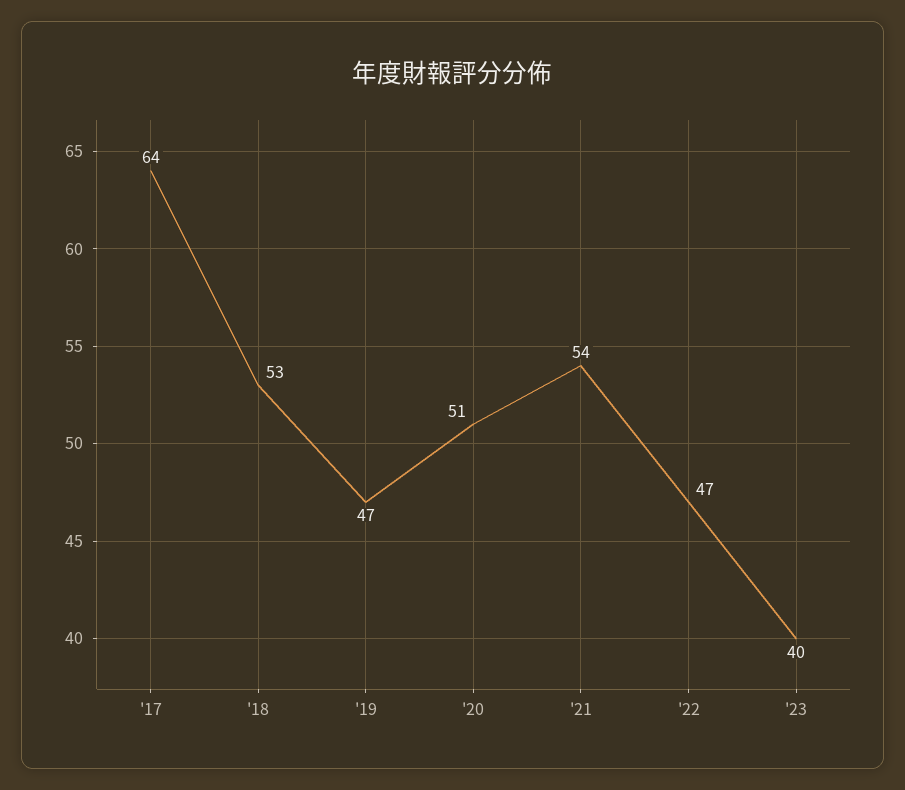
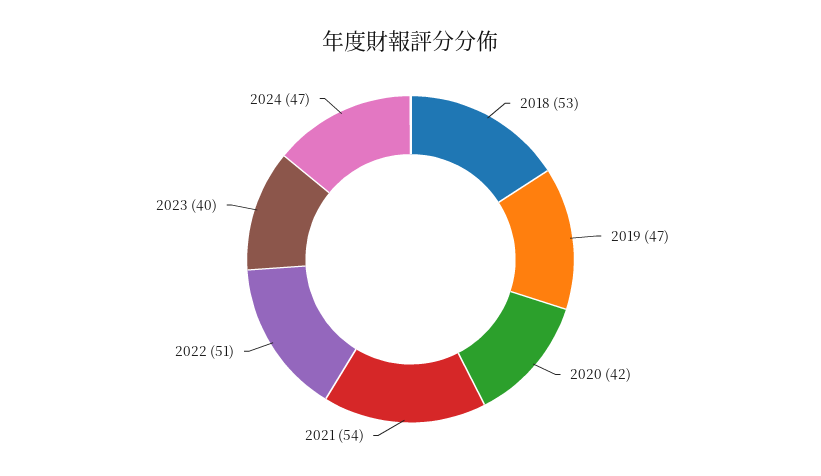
'17: 64 -> none
'20: 51 -> 42
'22: 47 -> 51
2024: none -> 47

